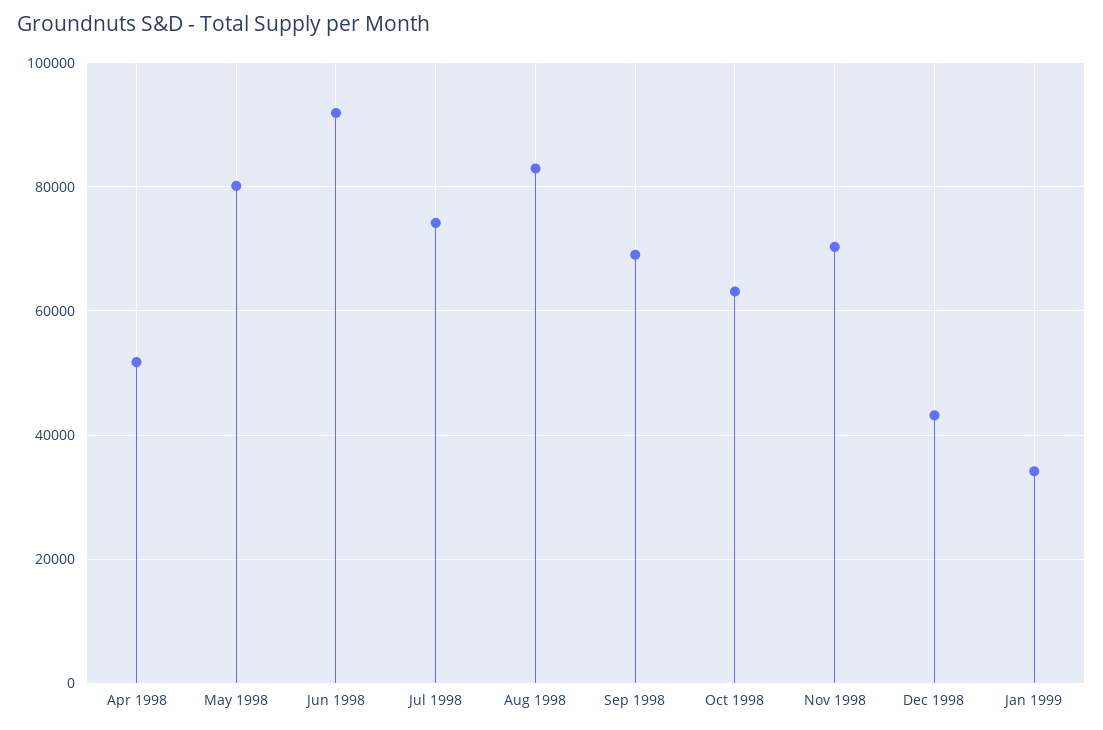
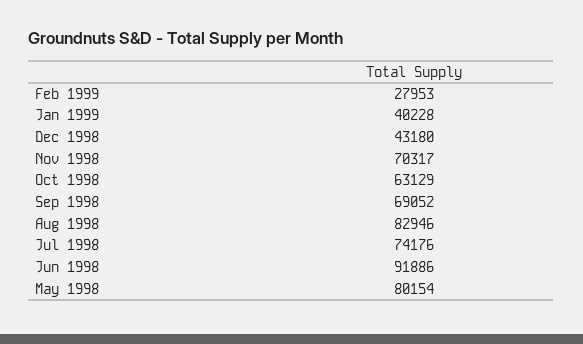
Apr 1998: 52000 -> none
Jan 1999: 34000 -> 40228
Feb 1999: none -> 27953

